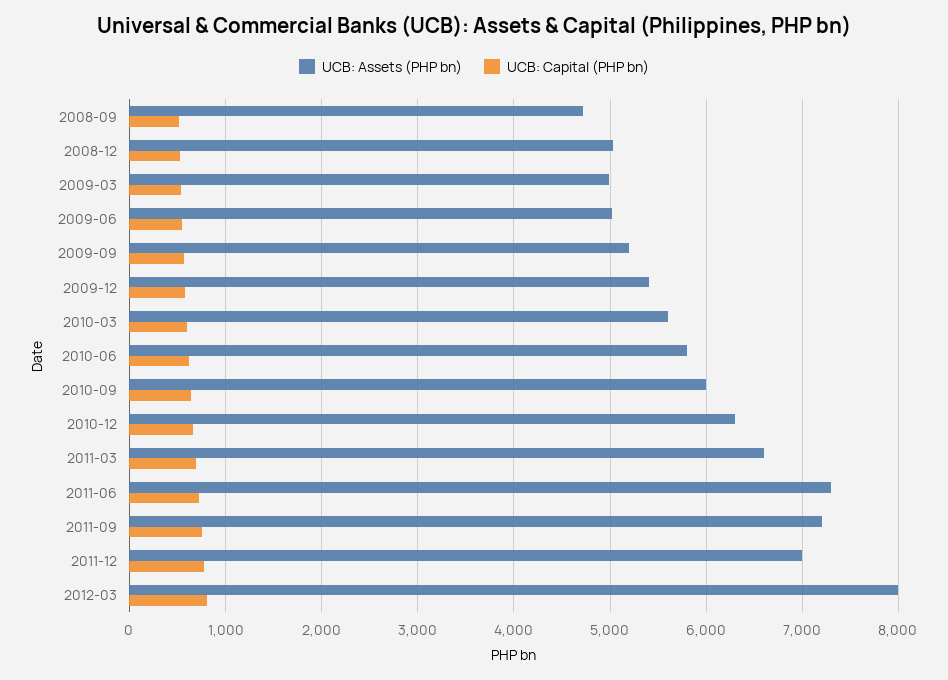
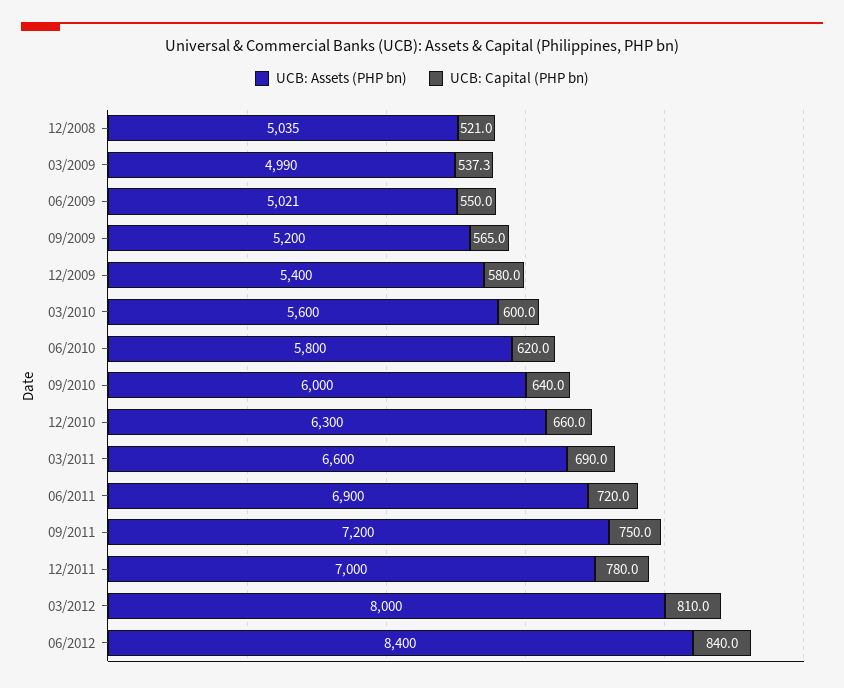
UCB: Assets (PHP bn), 2008-09: 4700 -> none
UCB: Capital (PHP bn), 2008-09: 500 -> none
UCB: Assets (PHP bn), 2011-06: 7300 -> 6900
UCB: Assets (PHP bn), 06/2012: none -> 8400
UCB: Capital (PHP bn), 06/2012: none -> 840

